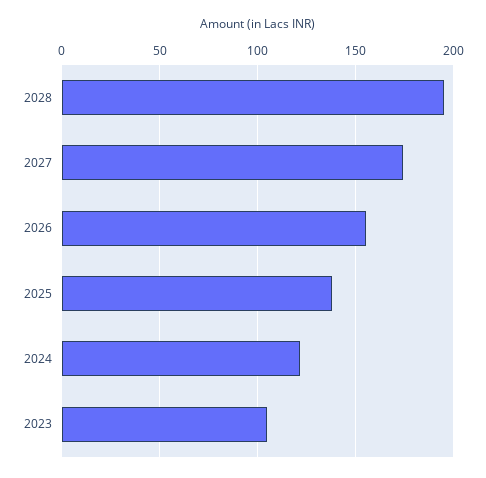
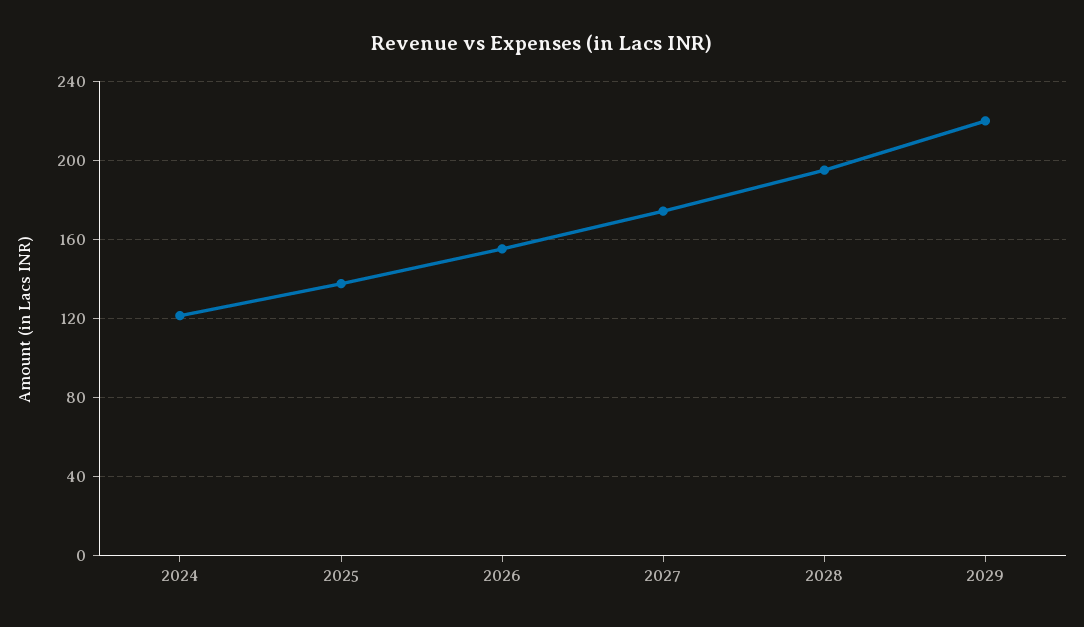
2023: 105 -> none
2029: none -> 220

